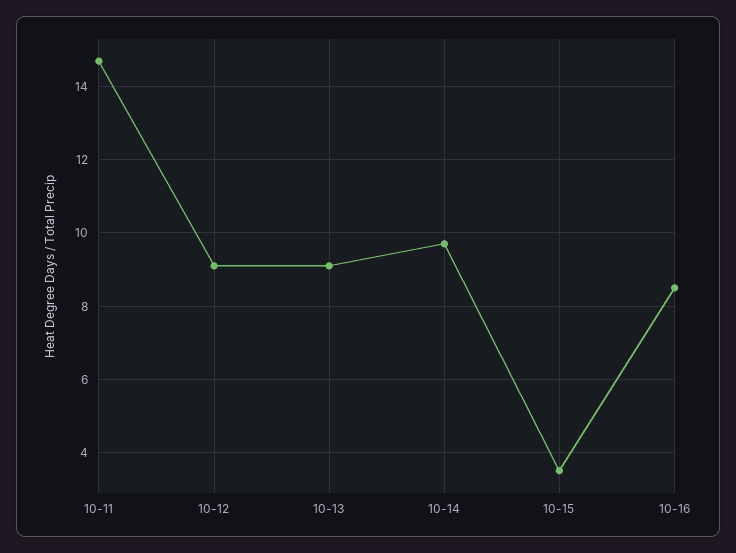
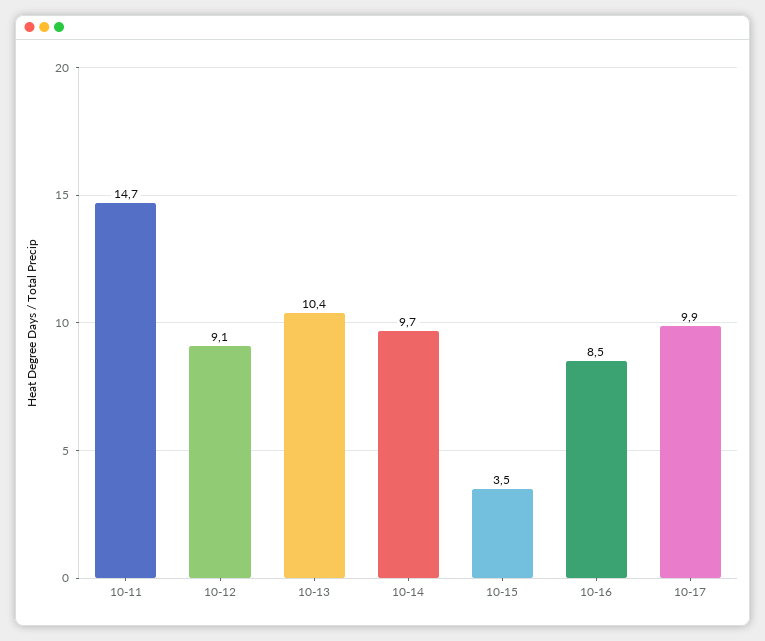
10-13: 9 -> 10.4
10-17: none -> 9.9

